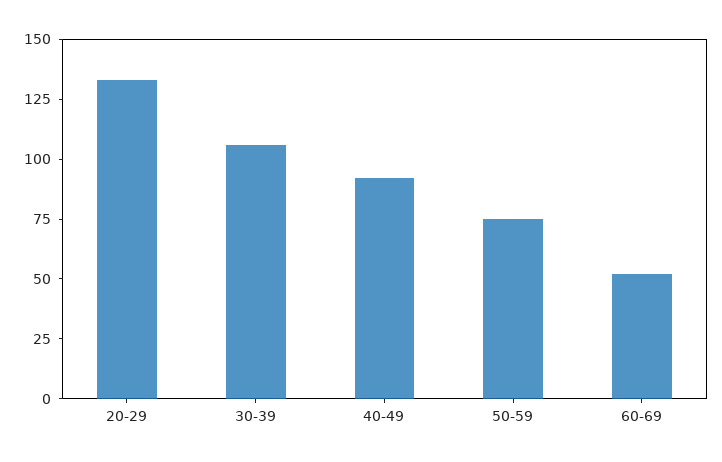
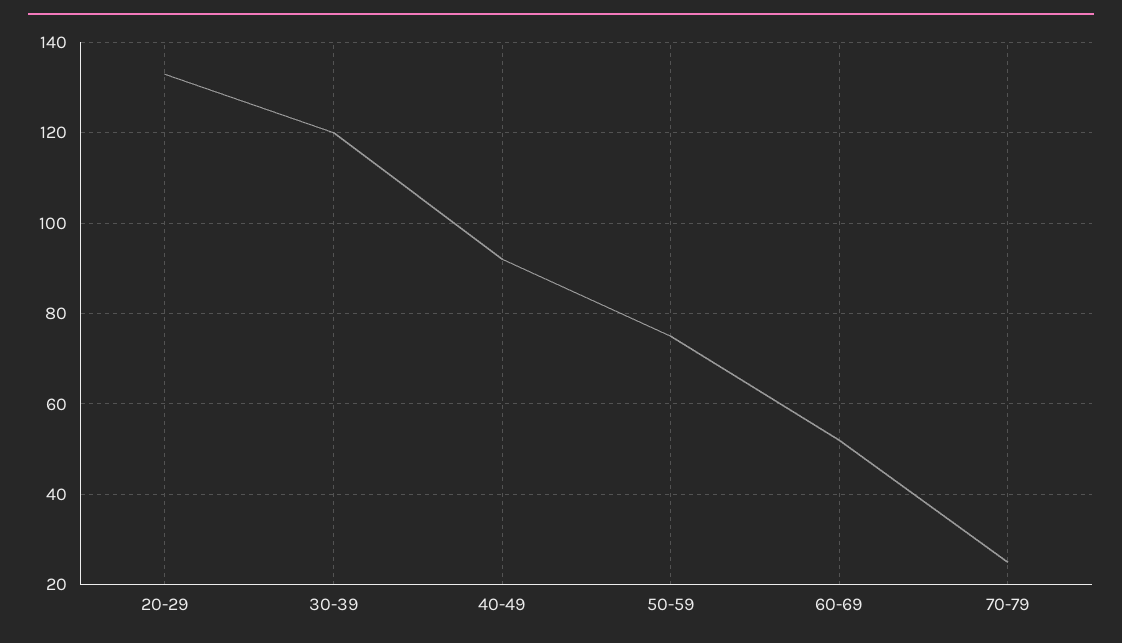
30-39: 105 -> 120
70-79: none -> 25

